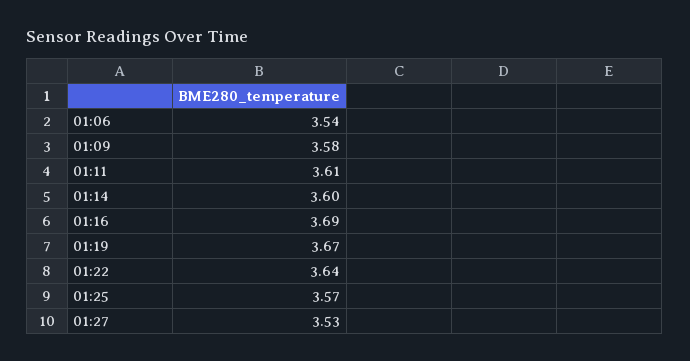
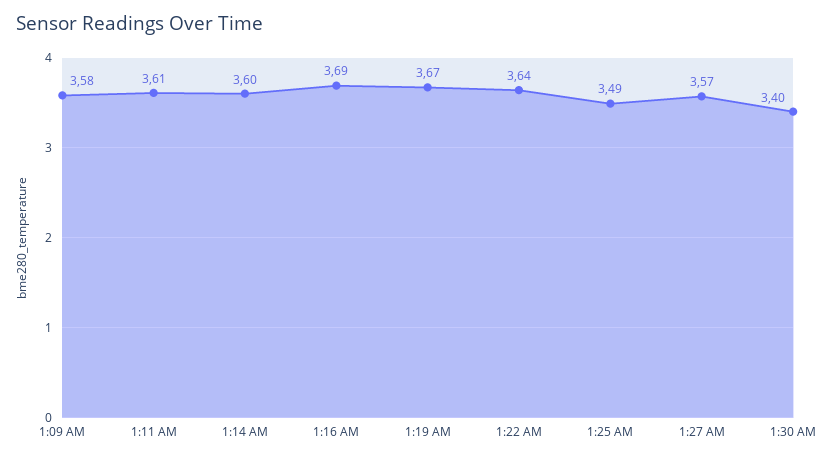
01:06: 3.54 -> none
01:25: 3.57 -> 3.49
01:27: 3.53 -> 3.57
1:30 AM: none -> 3.4

